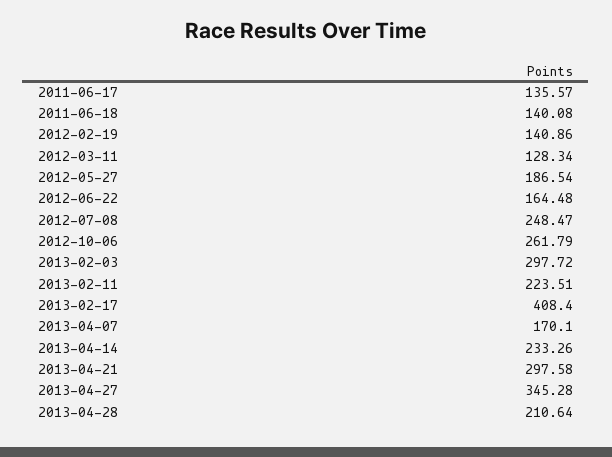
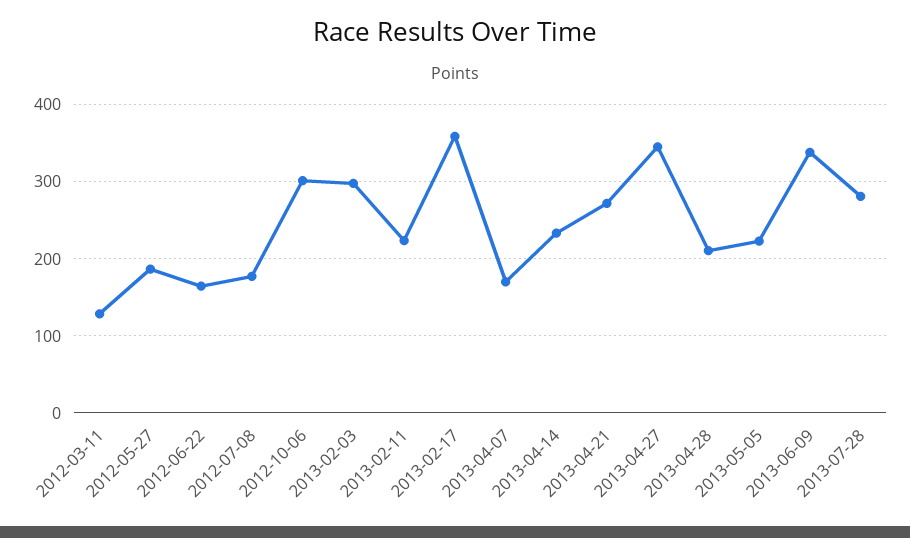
2011-06-17: 135.57 -> none
2011-06-18: 140.08 -> none
2012-02-19: 140.86 -> none
2012-07-08: 248.47 -> 180
2012-10-06: 261.79 -> 300
2013-02-17: 408.4 -> 360
2013-04-21: 297.58 -> 270
2013-05-05: none -> 220
2013-06-09: none -> 340
2013-07-28: none -> 280

